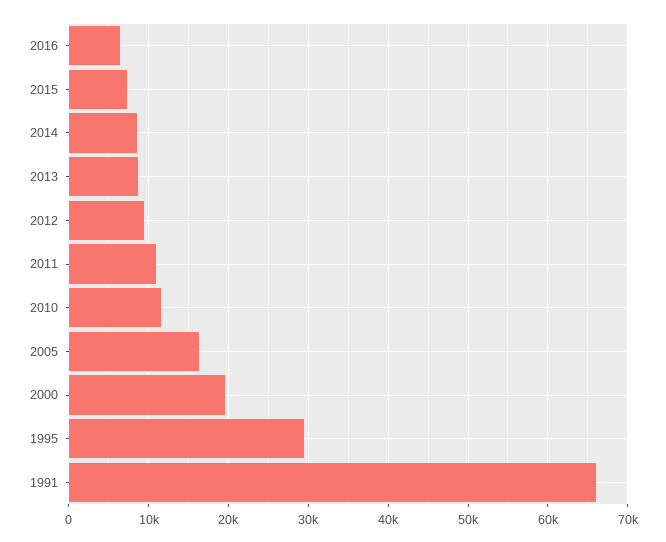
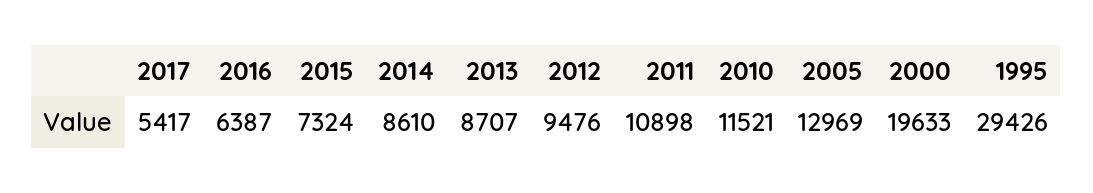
2005: 16000 -> 12969
1991: 66000 -> none
2017: none -> 5417

